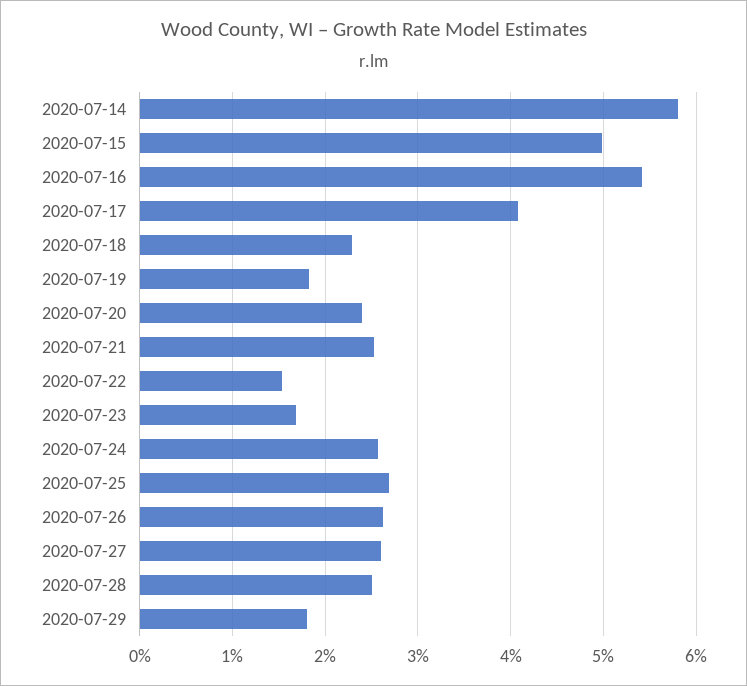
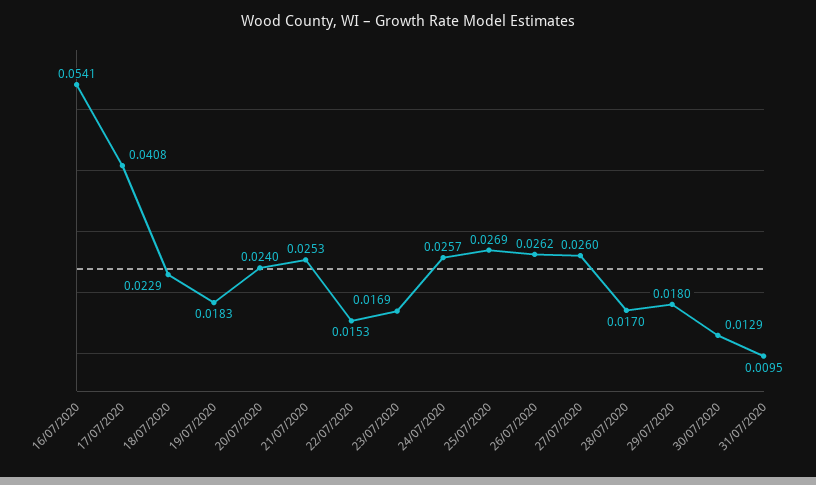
2020-07-14: 0.058 -> none
2020-07-15: 0.05 -> none
2020-07-28: 0.025 -> 0.017
30/07/2020: none -> 0.0129
31/07/2020: none -> 0.0095

